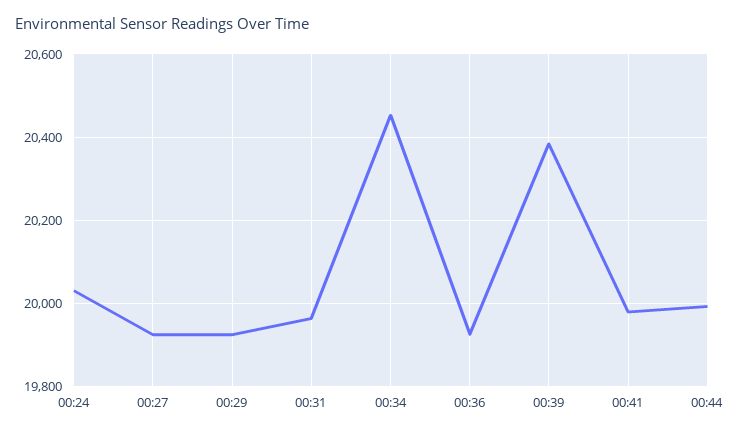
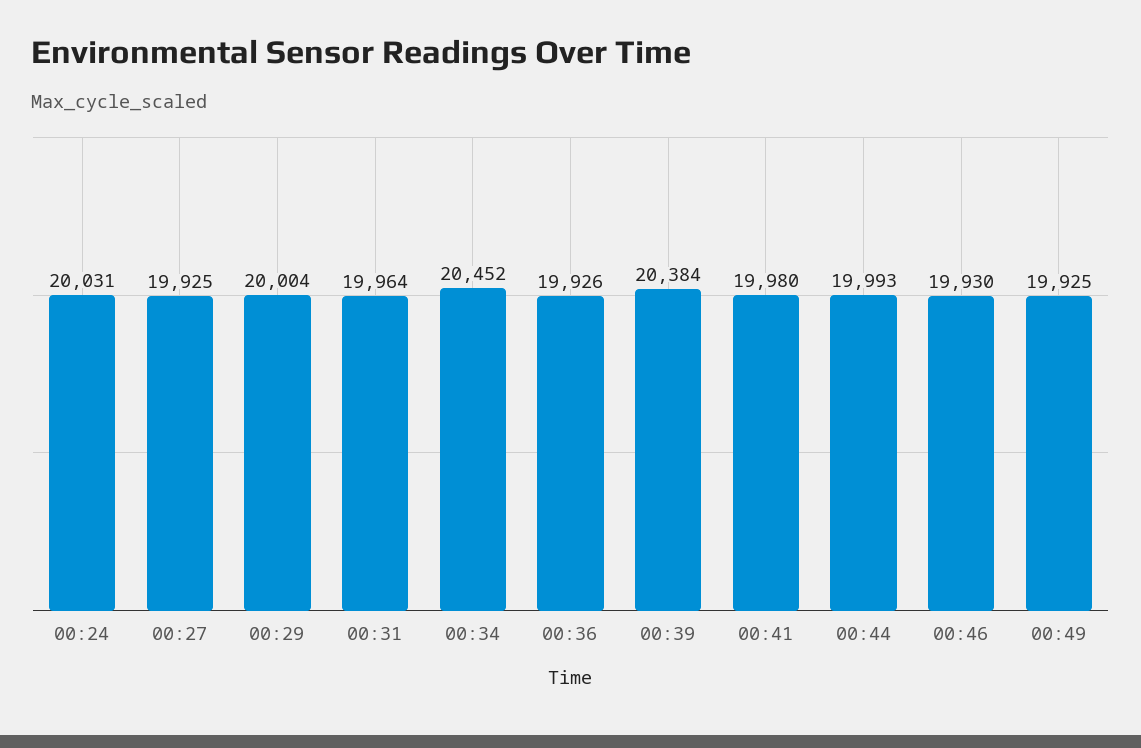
00:29: 19920 -> 20004
00:46: none -> 19930
00:49: none -> 19925

